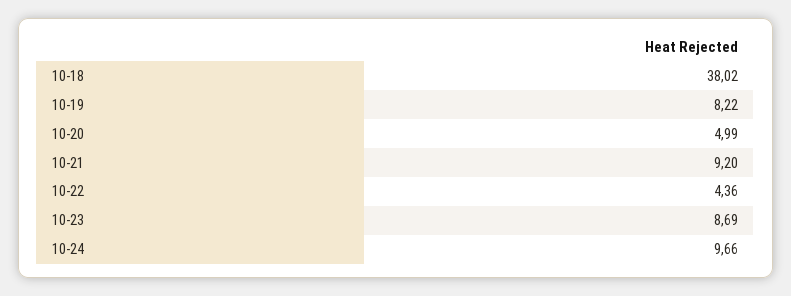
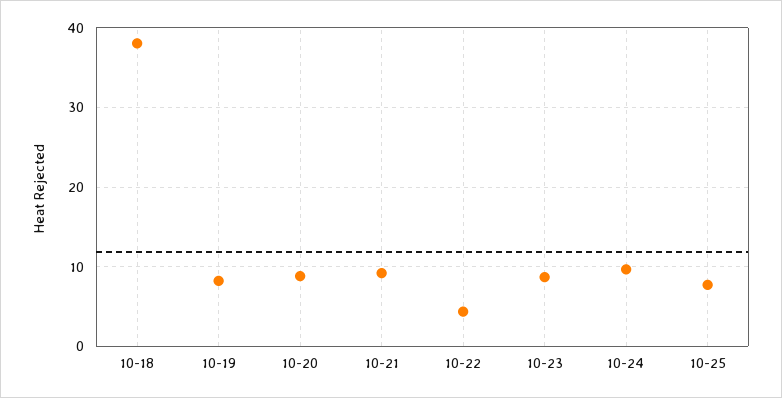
10-20: 4.99 -> 9
10-25: none -> 8

